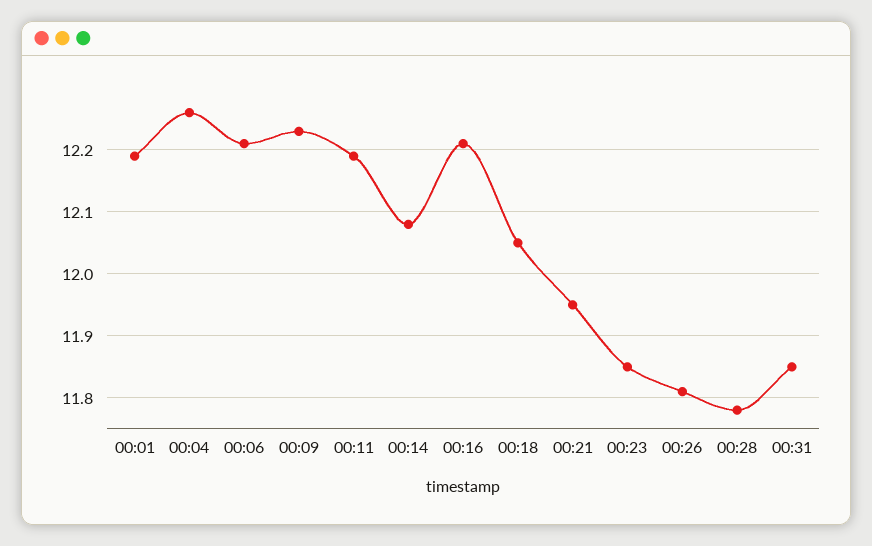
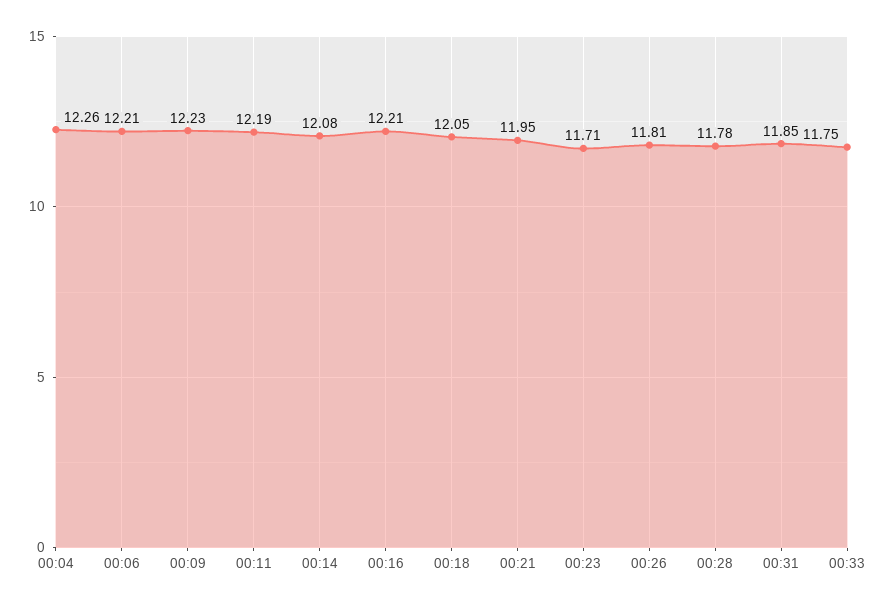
00:01: 12.19 -> none
00:23: 11.85 -> 11.71
00:33: none -> 11.75

